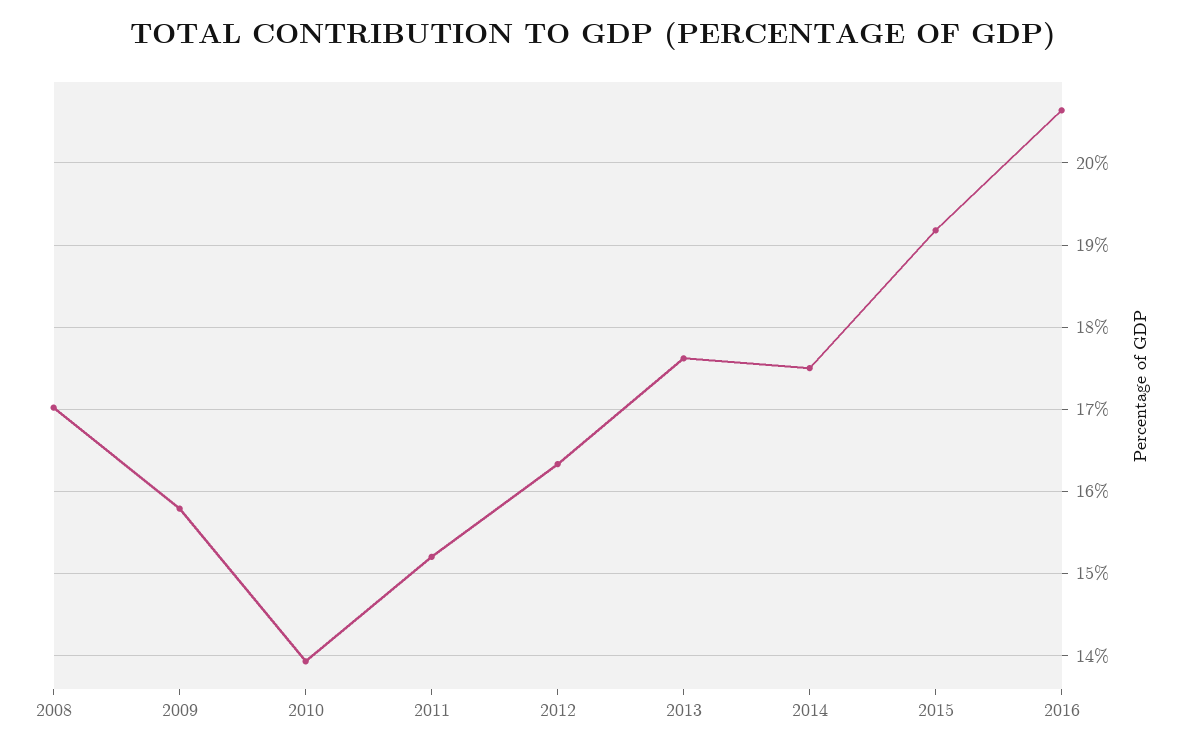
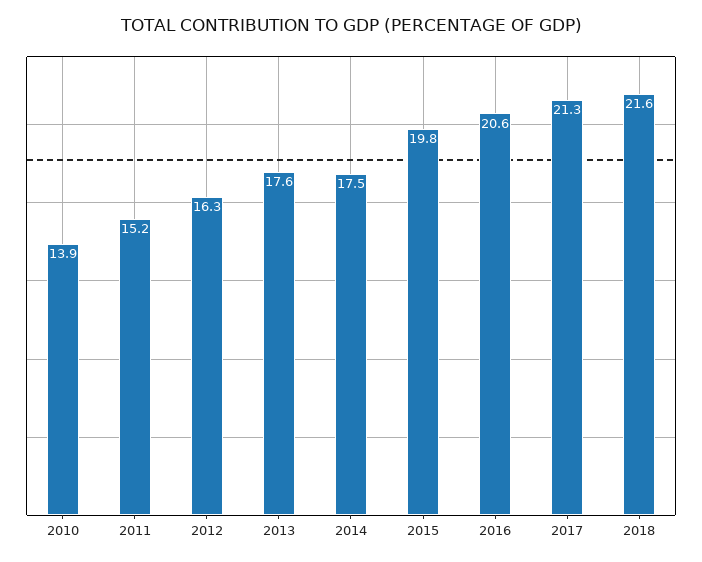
2008: 17 -> none
2009: 15.8 -> none
2015: 19.2 -> 19.8
2017: none -> 21.3
2018: none -> 21.6

